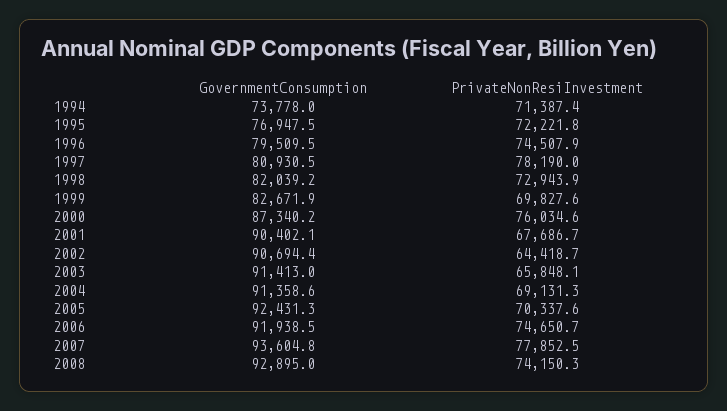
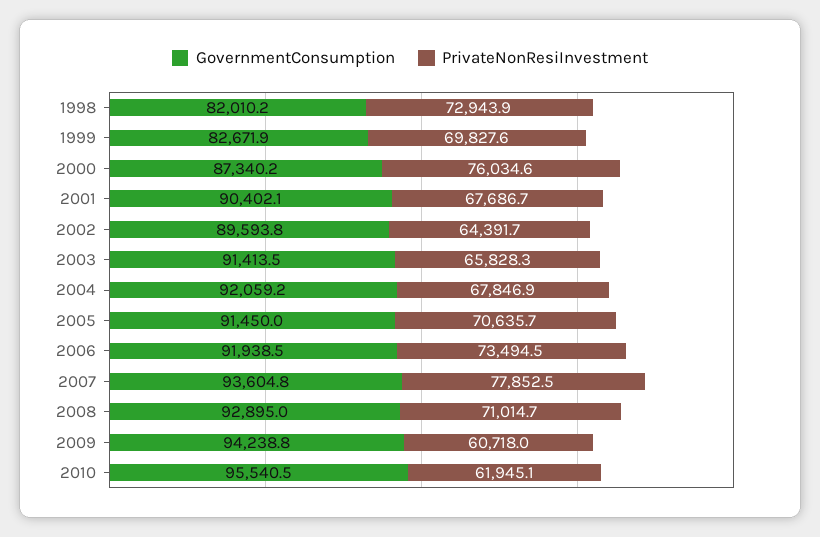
GovernmentConsumption, 1994: 73778 -> none
PrivateNonResiInvestment, 1994: 71387.4 -> none
GovernmentConsumption, 1995: 76947.5 -> none
PrivateNonResiInvestment, 1995: 72221.8 -> none
GovernmentConsumption, 1996: 79509.5 -> none
PrivateNonResiInvestment, 1996: 74507.9 -> none
GovernmentConsumption, 1997: 80930.5 -> none
PrivateNonResiInvestment, 1997: 78190 -> none
GovernmentConsumption, 1998: 82039.2 -> 82010.2
GovernmentConsumption, 2002: 90694.4 -> 89593.8
PrivateNonResiInvestment, 2002: 64418.7 -> 64391.7
GovernmentConsumption, 2003: 91413 -> 91413.5
PrivateNonResiInvestment, 2003: 65848.1 -> 65828.3
GovernmentConsumption, 2004: 91358.6 -> 92059.2
PrivateNonResiInvestment, 2004: 69131.3 -> 67846.9
GovernmentConsumption, 2005: 92431.3 -> 91450
PrivateNonResiInvestment, 2005: 70337.6 -> 70635.7
PrivateNonResiInvestment, 2006: 74650.7 -> 73494.5
PrivateNonResiInvestment, 2008: 74150.3 -> 71014.7
GovernmentConsumption, 2009: none -> 94238.8
PrivateNonResiInvestment, 2009: none -> 60718
GovernmentConsumption, 2010: none -> 95540.5
PrivateNonResiInvestment, 2010: none -> 61945.1

